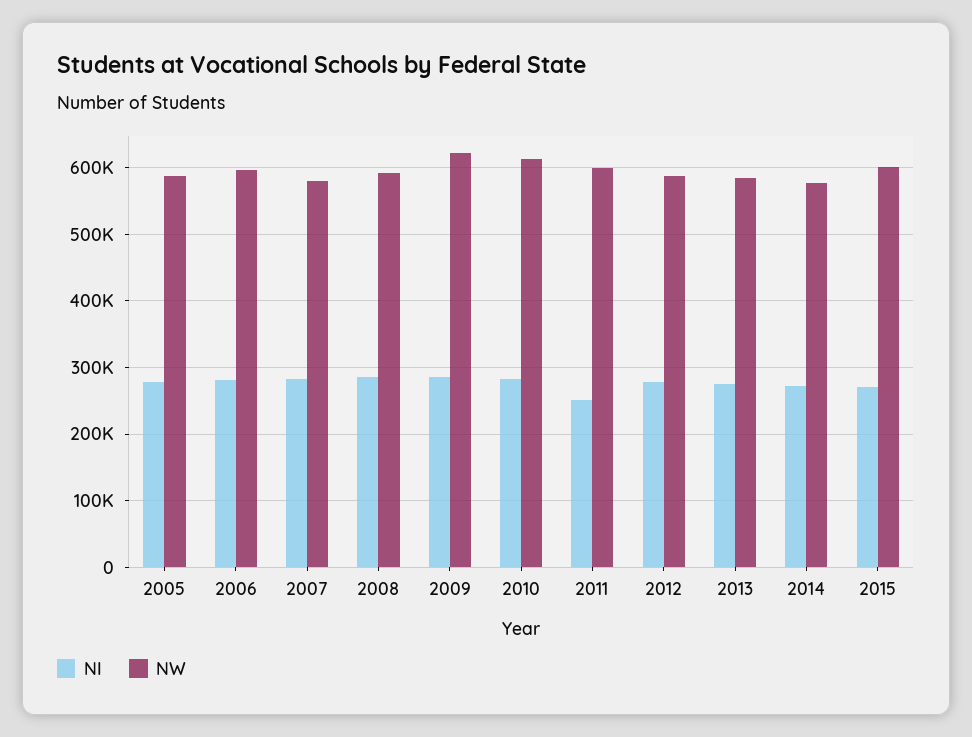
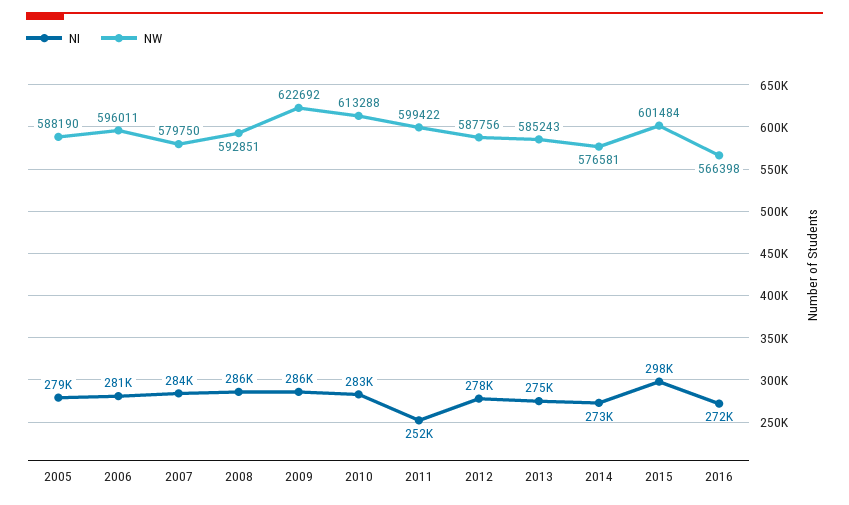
NI, 2015: 270000 -> 298000
NI, 2016: none -> 272000
NW, 2016: none -> 566398

